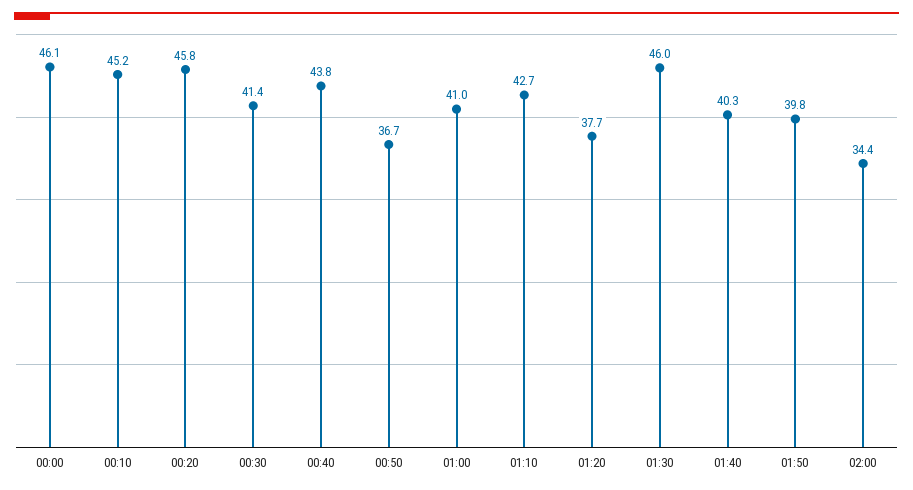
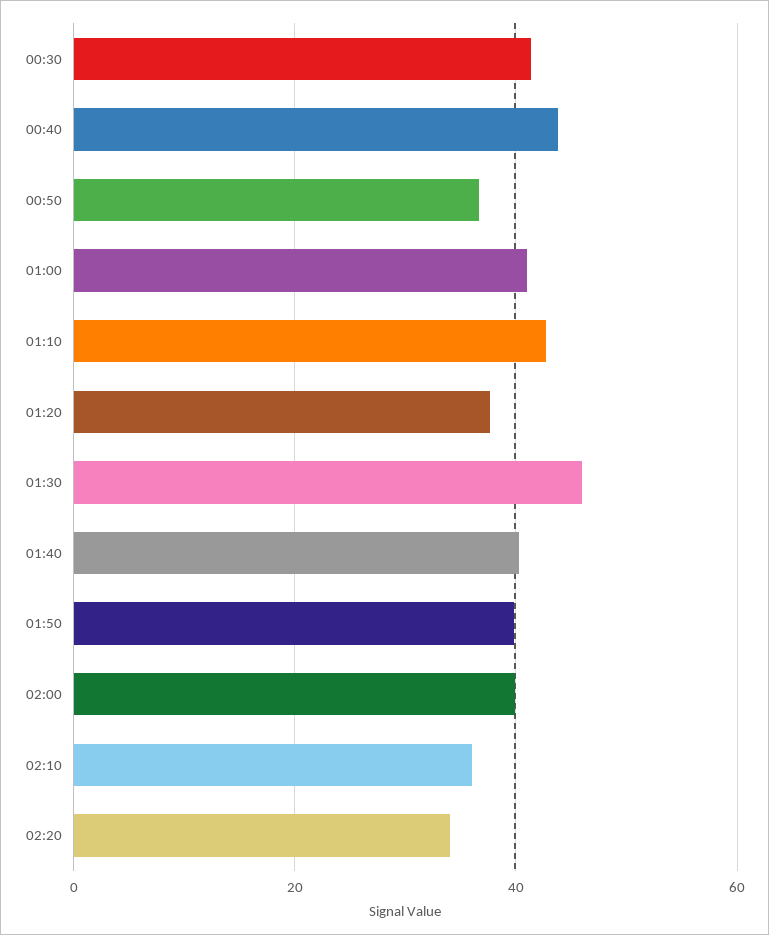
00:00: 46.1 -> none
00:10: 45.2 -> none
00:20: 45.8 -> none
02:00: 34.4 -> 40
02:10: none -> 36
02:20: none -> 34

